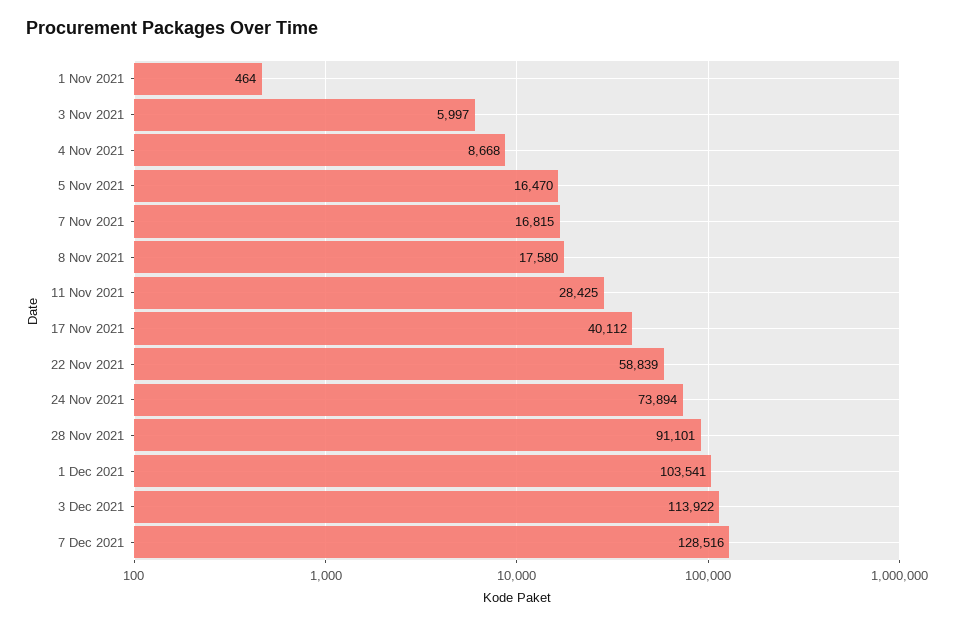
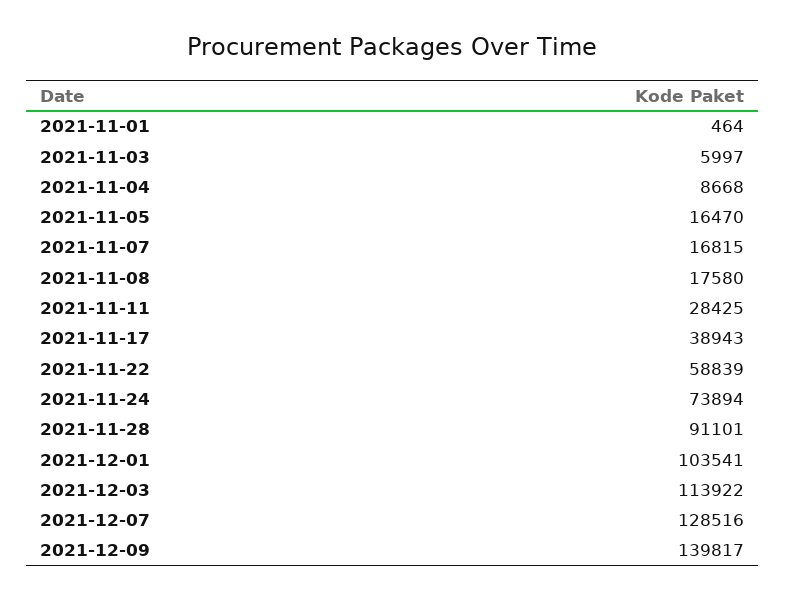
17 Nov 2021: 40112 -> 38943
2021-12-09: none -> 139817

